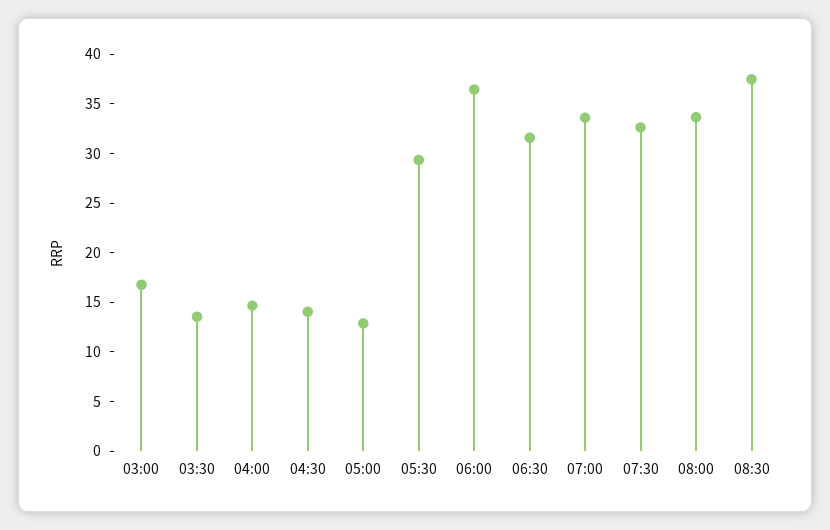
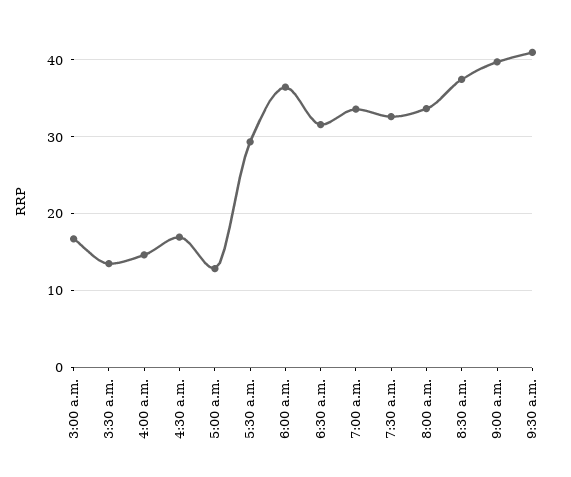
04:30: 14 -> 17
9:00 a.m.: none -> 40
9:30 a.m.: none -> 41

